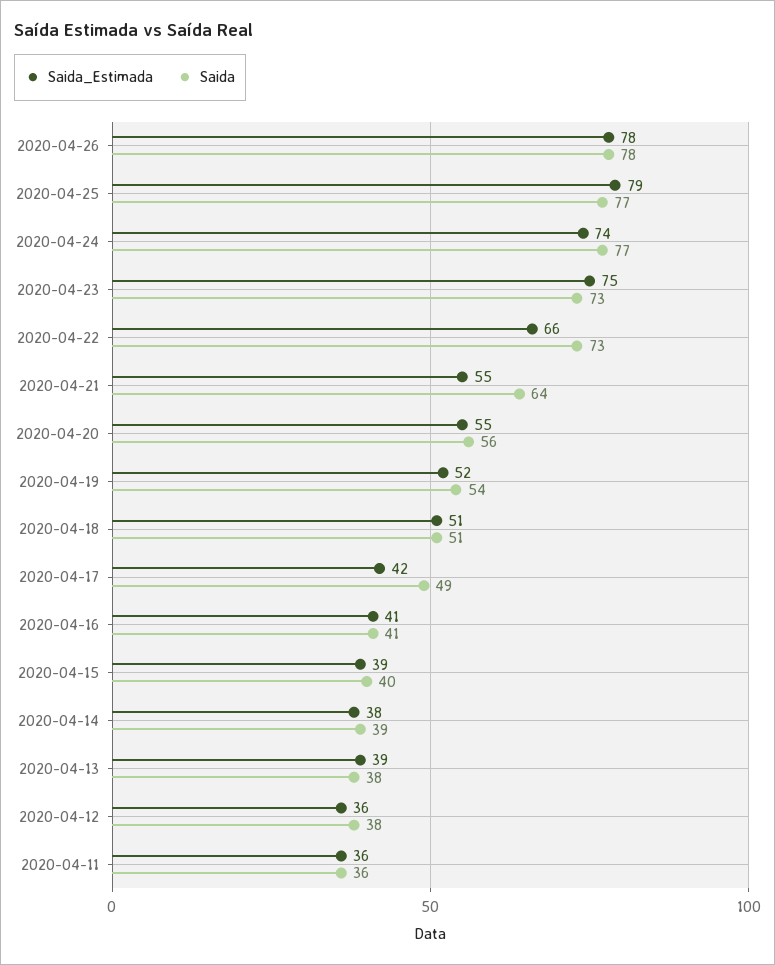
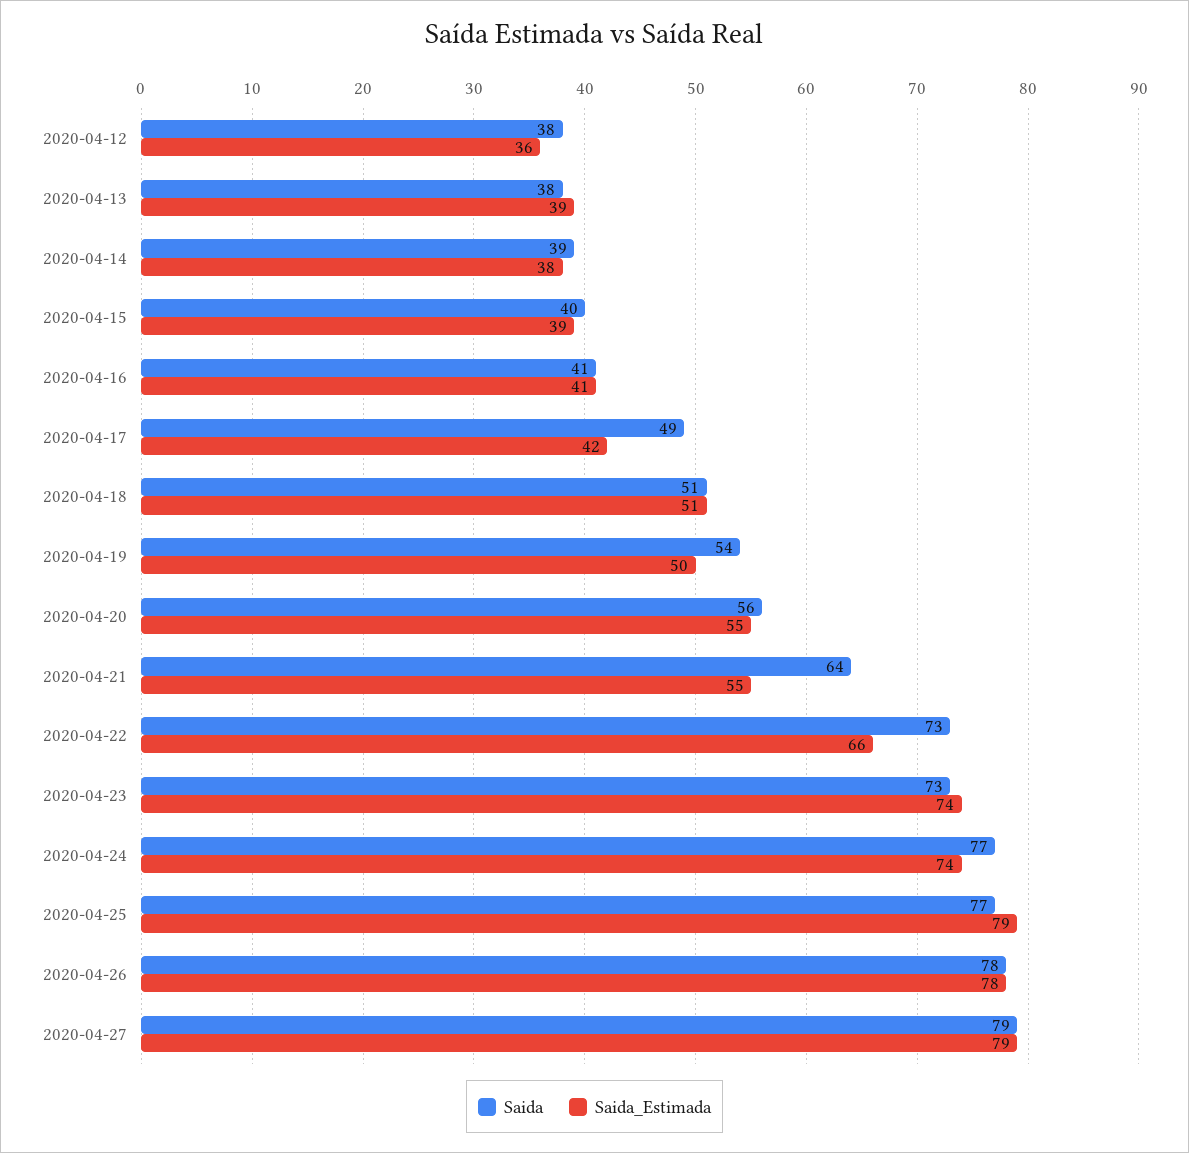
Saida_Estimada, 2020-04-23: 75 -> 74
Saida_Estimada, 2020-04-19: 52 -> 50
Saida_Estimada, 2020-04-11: 36 -> none
Saida, 2020-04-11: 36 -> none
Saida, 2020-04-27: none -> 79
Saida_Estimada, 2020-04-27: none -> 79

